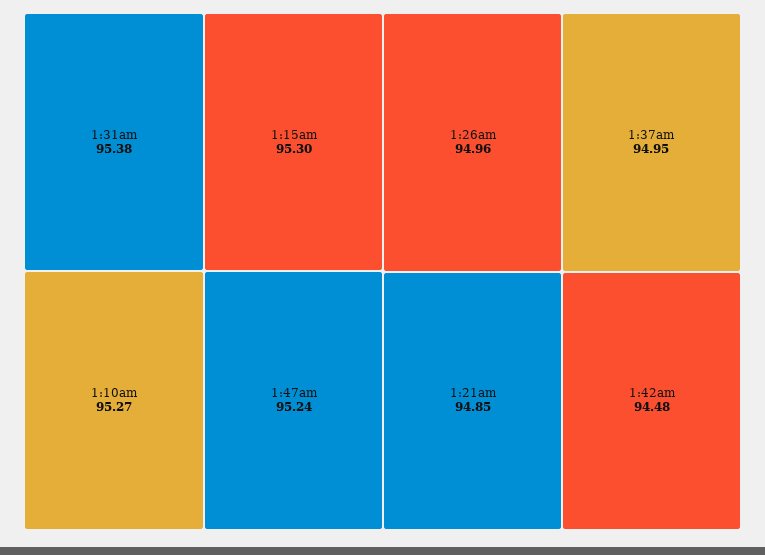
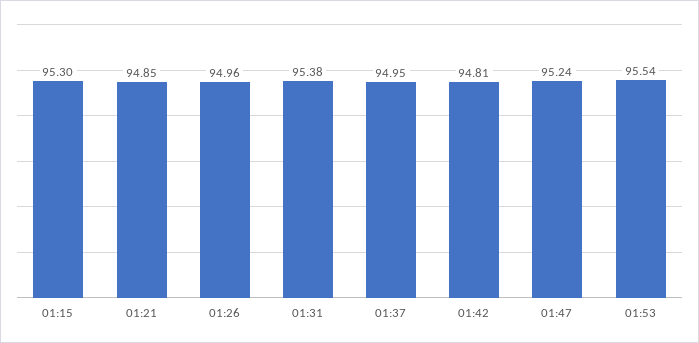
1:10am: 95.27 -> none
1:42am: 94.48 -> 94.81
01:53: none -> 95.54

